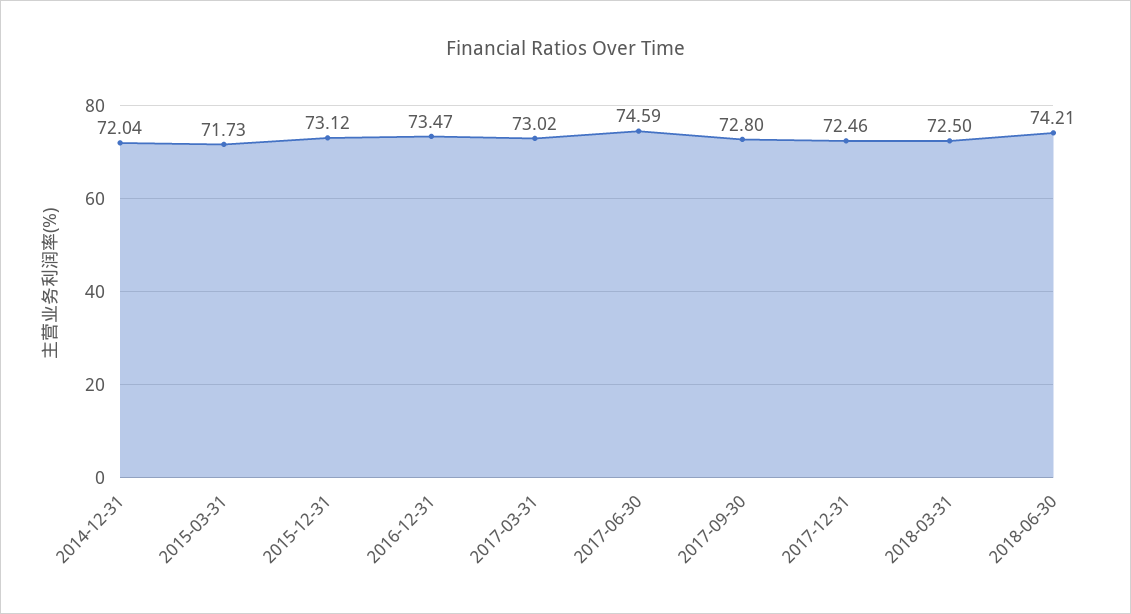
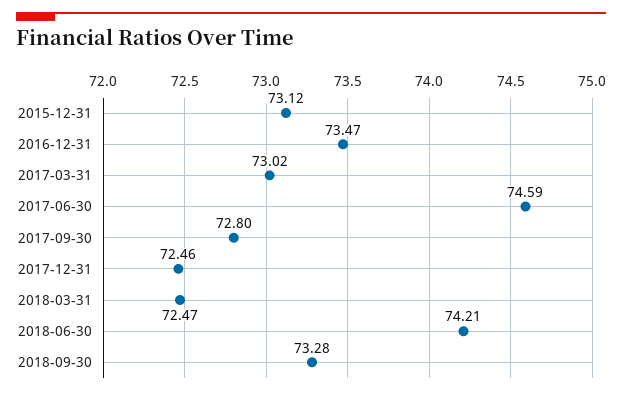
2014-12-31: 72.04 -> none
2015-03-31: 71.73 -> none
2018-03-31: 72.5 -> 72.47
2018-09-30: none -> 73.28

